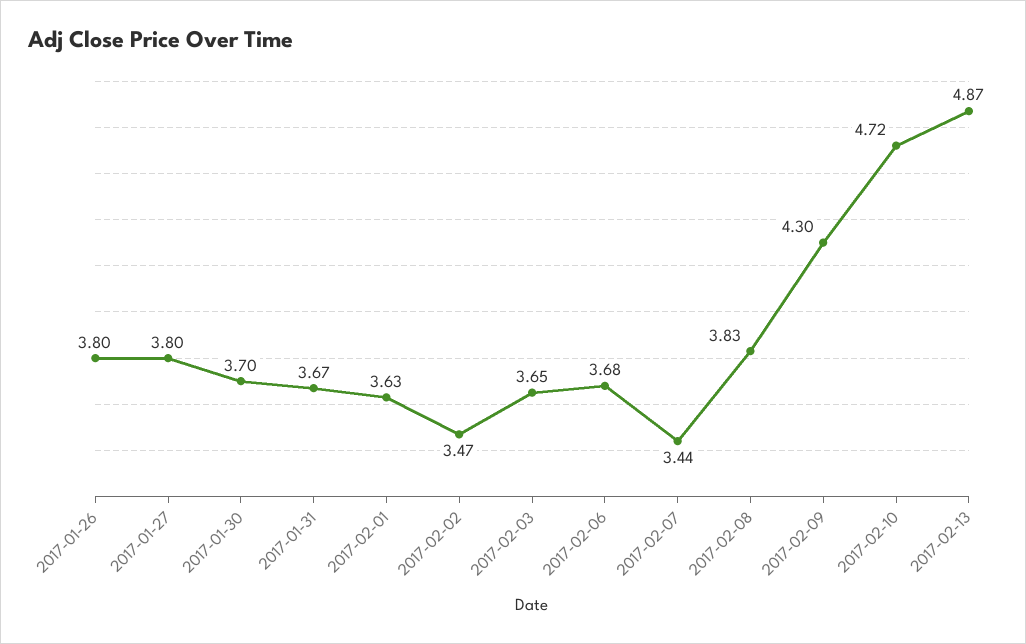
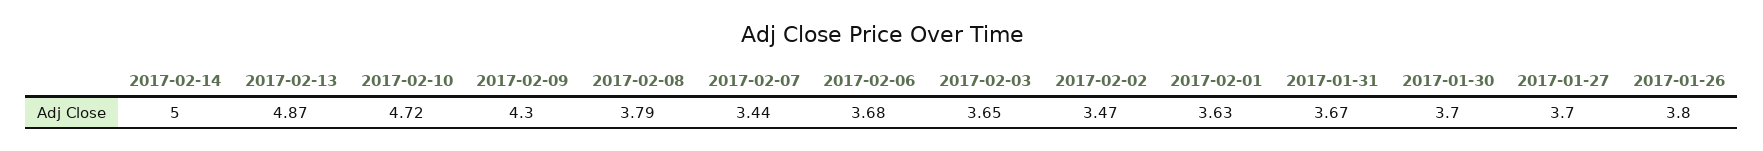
2017-01-27: 3.8 -> 3.7
2017-02-08: 3.83 -> 3.79
2017-02-14: none -> 5

